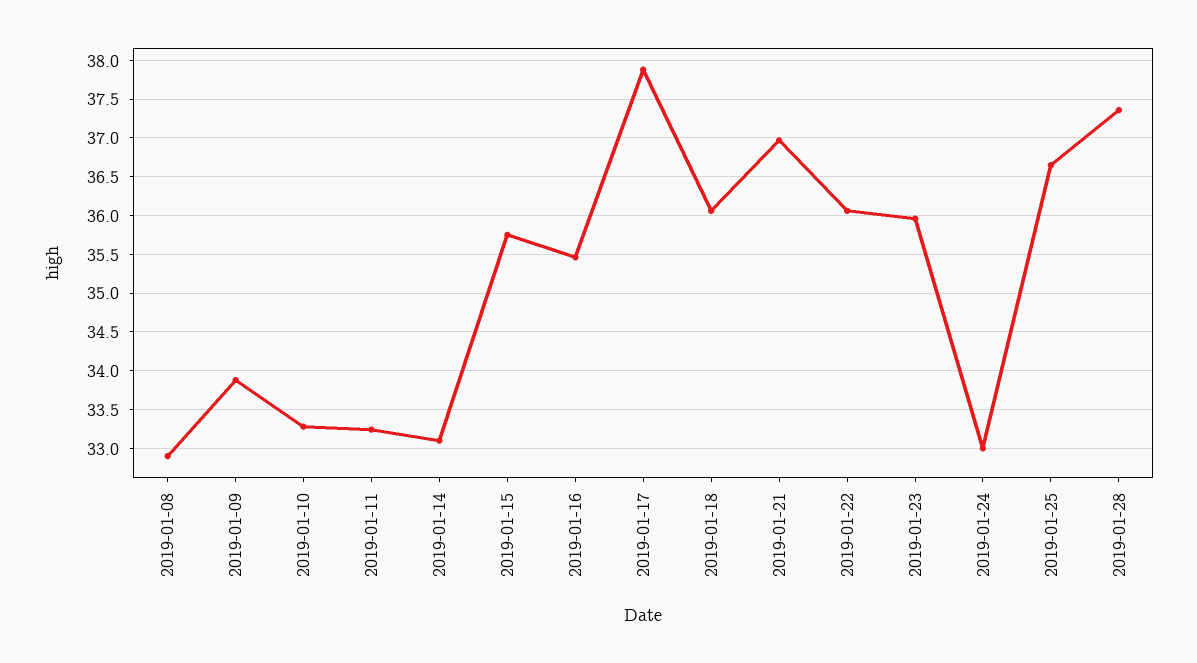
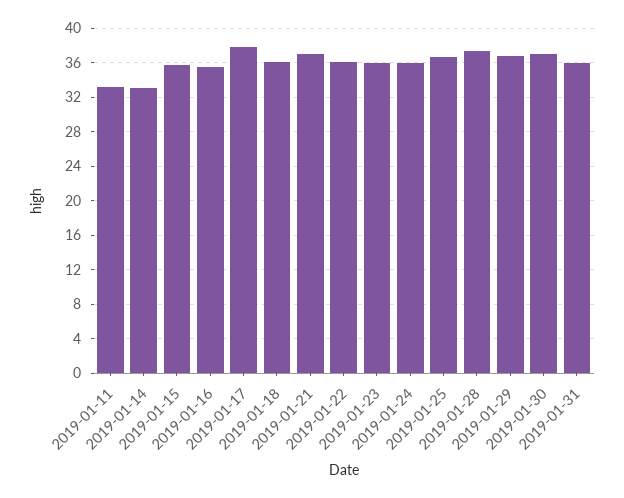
2019-01-08: 32.9 -> none
2019-01-09: 33.9 -> none
2019-01-10: 33.3 -> none
2019-01-24: 33 -> 36
2019-01-29: none -> 37
2019-01-30: none -> 37
2019-01-31: none -> 36

